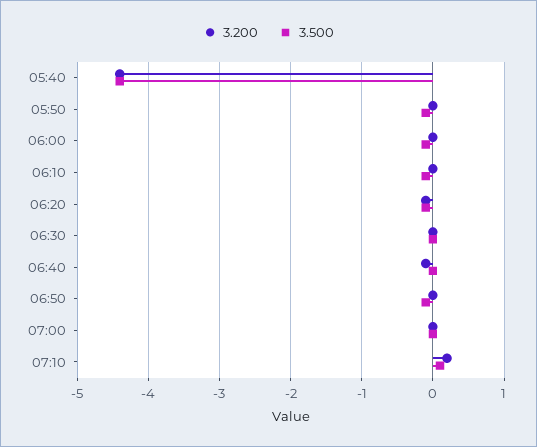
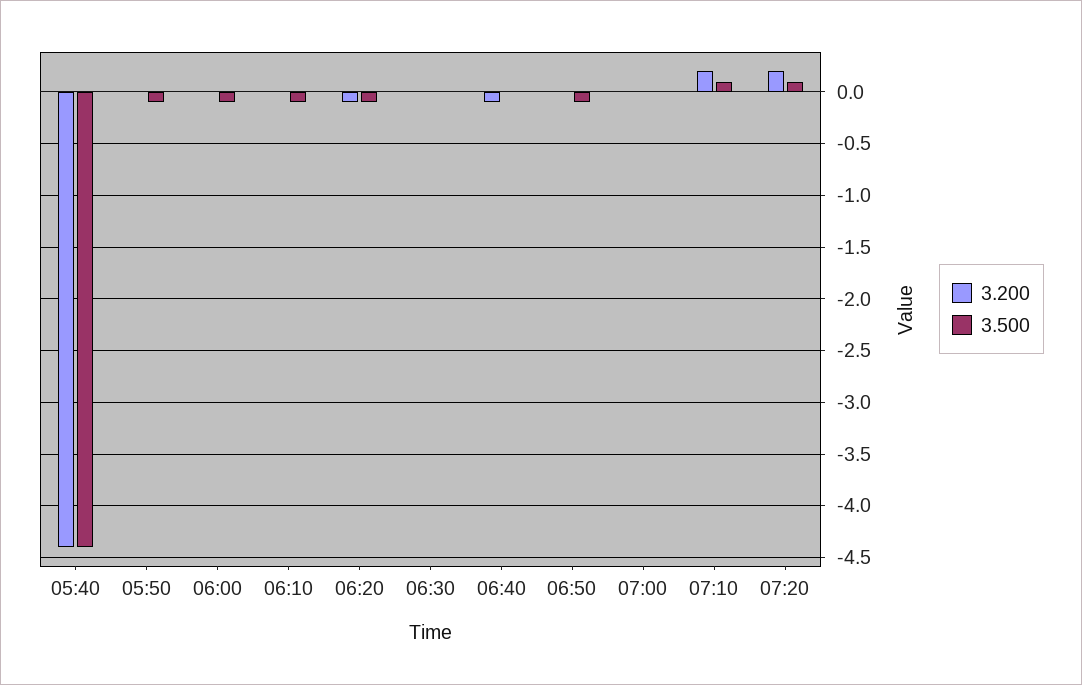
3.200, 07:20: none -> 0.2
3.500, 07:20: none -> 0.1

